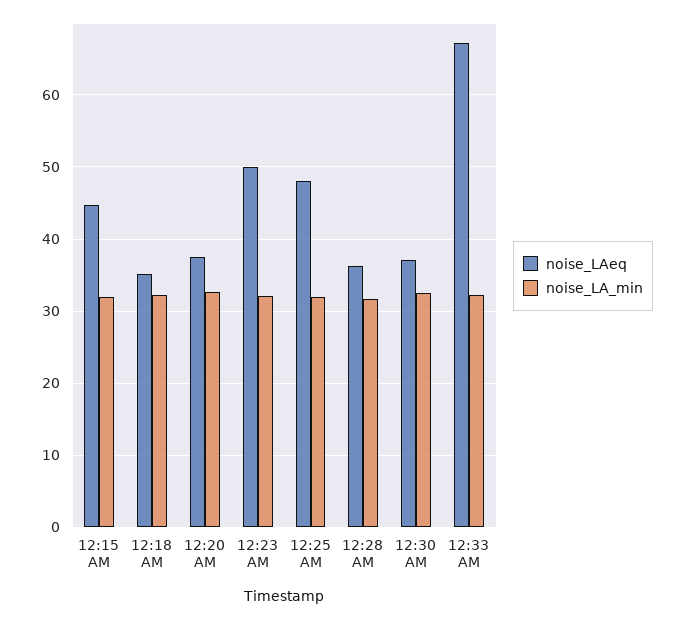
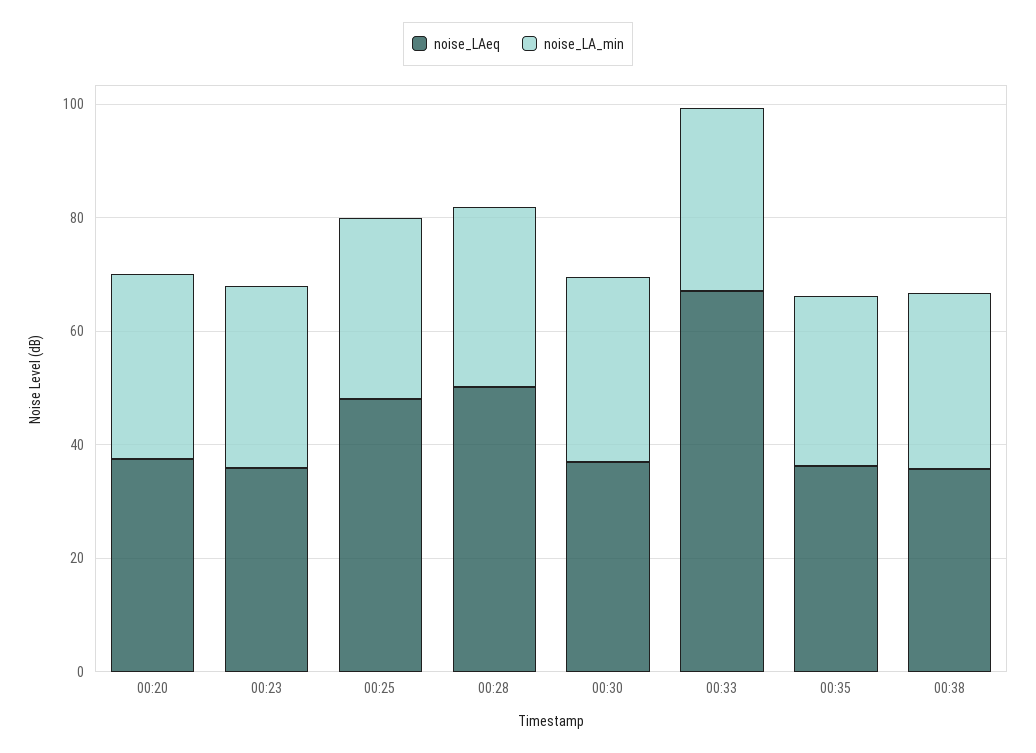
noise_LAeq, 12:15 AM: 45 -> none
noise_LA_min, 12:15 AM: 32 -> none
noise_LAeq, 12:18 AM: 35 -> none
noise_LA_min, 12:18 AM: 32 -> none
noise_LAeq, 12:23 AM: 50 -> 35
noise_LAeq, 12:28 AM: 36 -> 50
noise_LAeq, 00:35: none -> 35
noise_LA_min, 00:35: none -> 30
noise_LAeq, 00:38: none -> 35
noise_LA_min, 00:38: none -> 30

